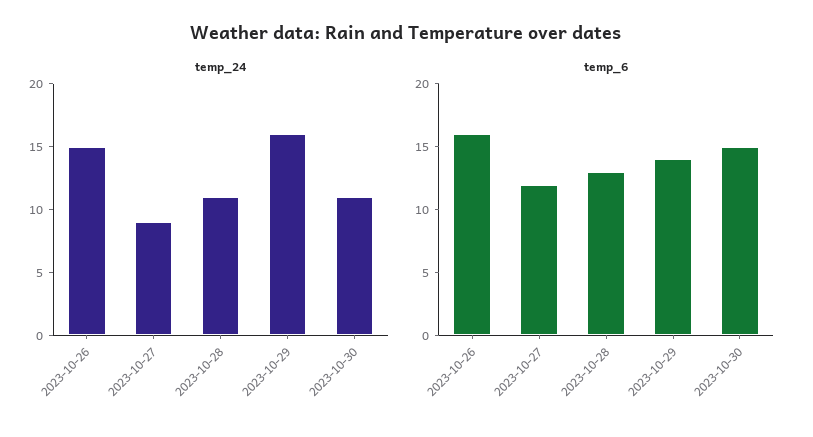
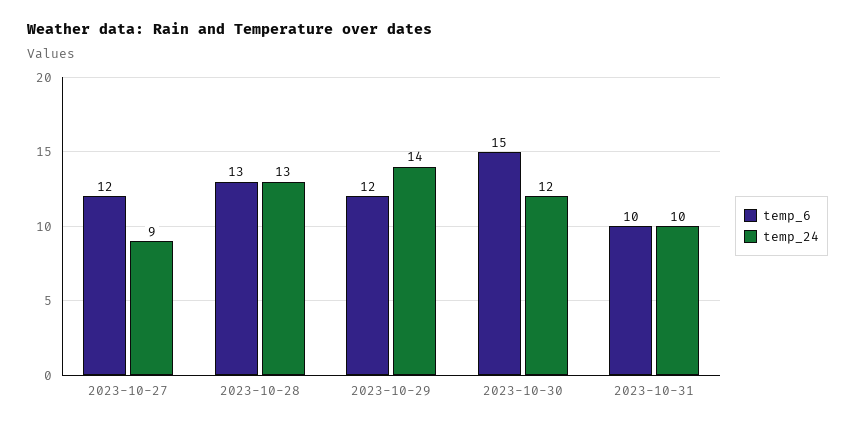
temp_24, 2023-10-26: 15 -> none
temp_24, 2023-10-28: 11 -> 13
temp_24, 2023-10-29: 16 -> 14
temp_24, 2023-10-30: 11 -> 12
temp_6, 2023-10-26: 16 -> none
temp_6, 2023-10-29: 14 -> 12
temp_6, 2023-10-31: none -> 10
temp_24, 2023-10-31: none -> 10

